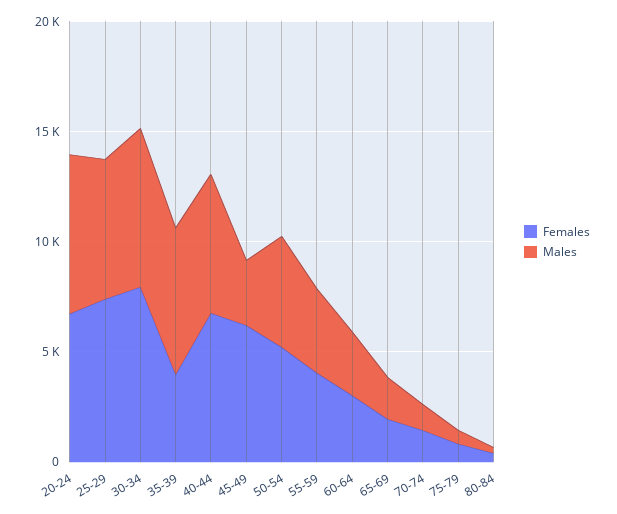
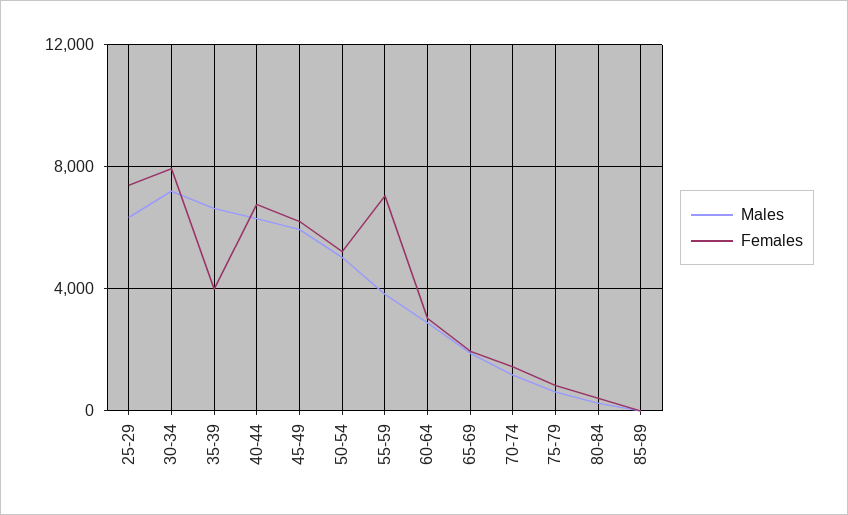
Females, 20-24: 7000 -> none
Males, 20-24: 7000 -> none
Males, 45-49: 3000 -> 6000
Females, 55-59: 4000 -> 7000
Males, 85-89: none -> 0
Females, 85-89: none -> 0

